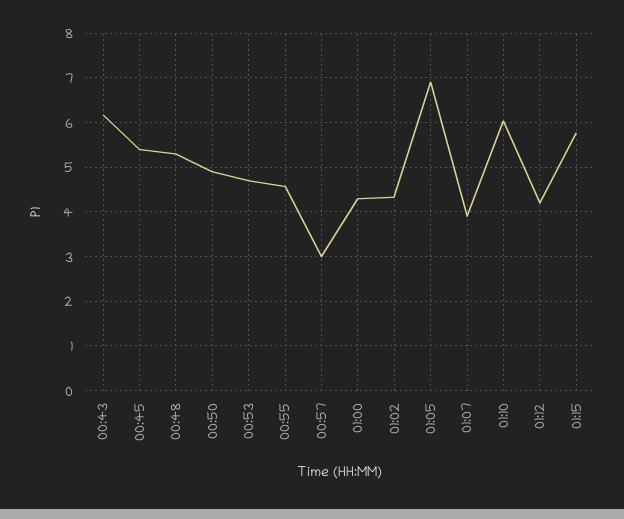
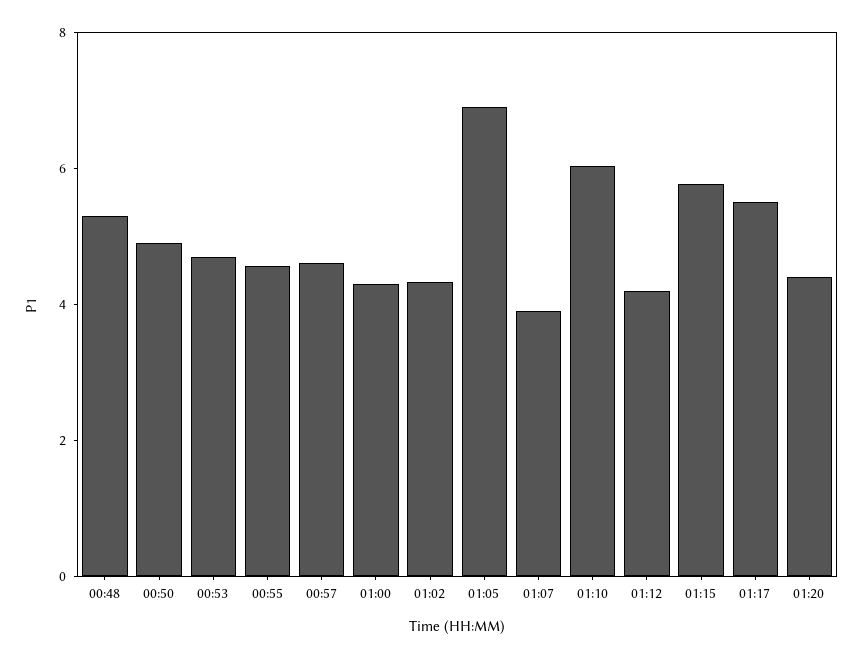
00:43: 6.2 -> none
00:45: 5.4 -> none
00:57: 3 -> 4.5
01:17: none -> 5.5
01:20: none -> 4.5

